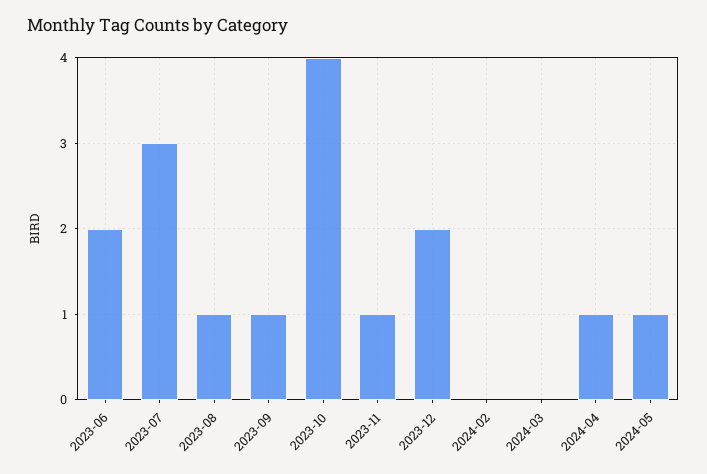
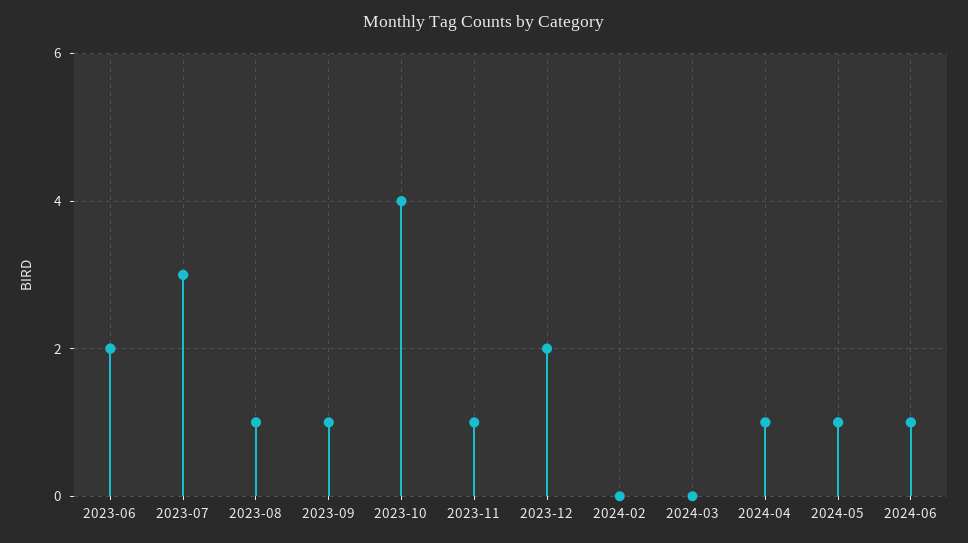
2024-06: none -> 1

